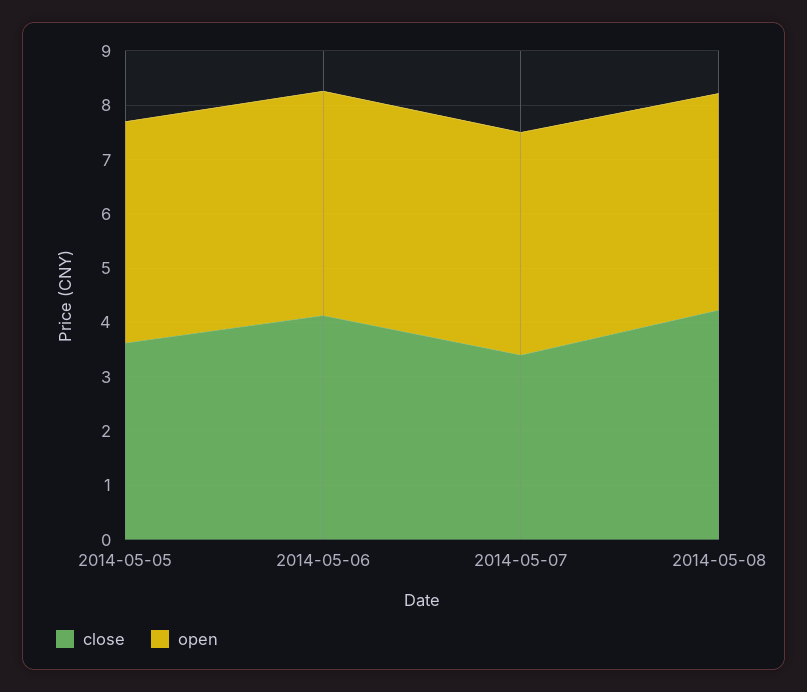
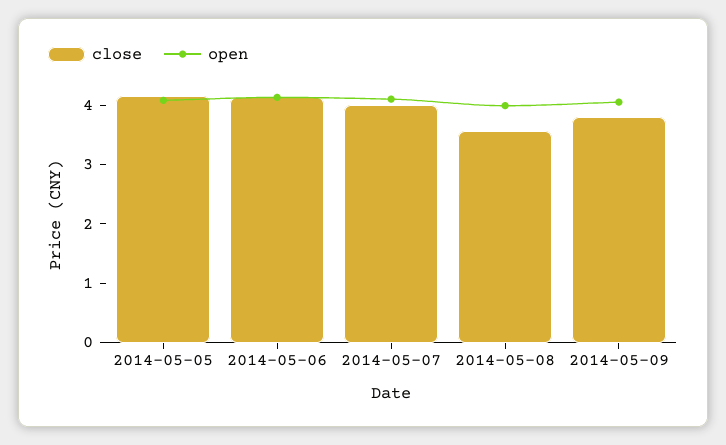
close, 2014-05-05: 3.6 -> 4.2
close, 2014-05-07: 3.4 -> 4
close, 2014-05-08: 4.2 -> 3.6
close, 2014-05-09: none -> 3.8
open, 2014-05-09: none -> 4

